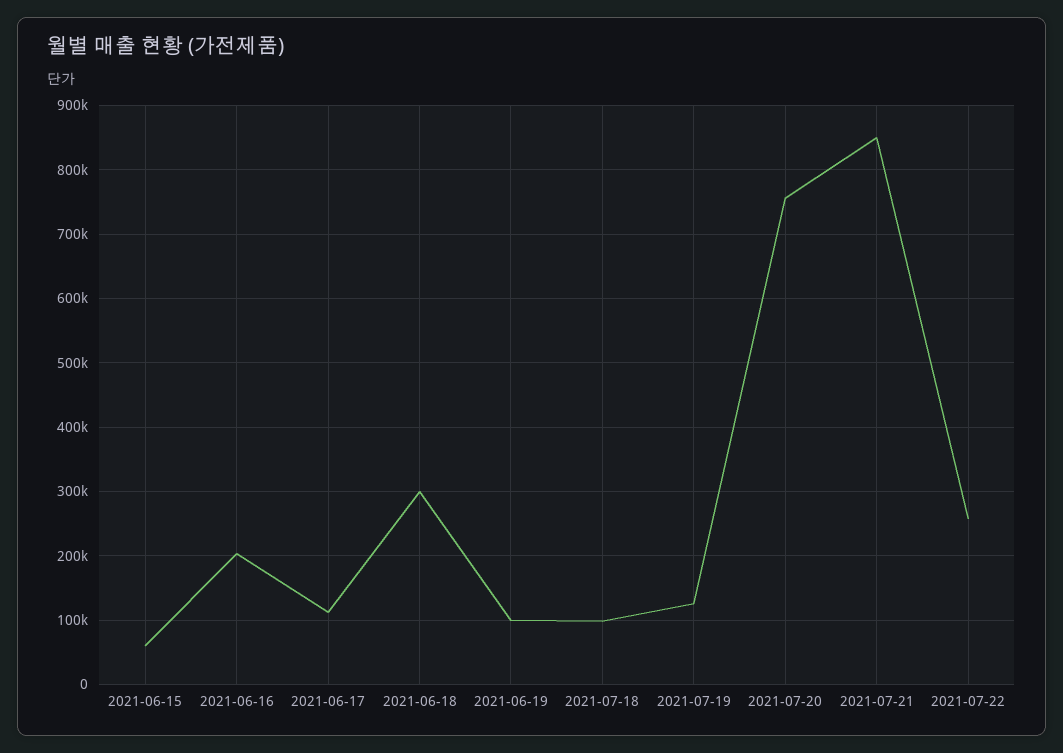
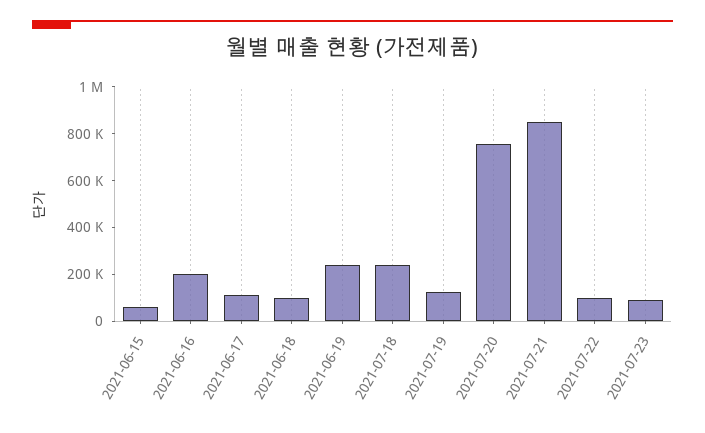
2021-06-18: 300000 -> 100000
2021-06-19: 100000 -> 250000
2021-07-18: 100000 -> 250000
2021-07-22: 260000 -> 100000
2021-07-23: none -> 100000

